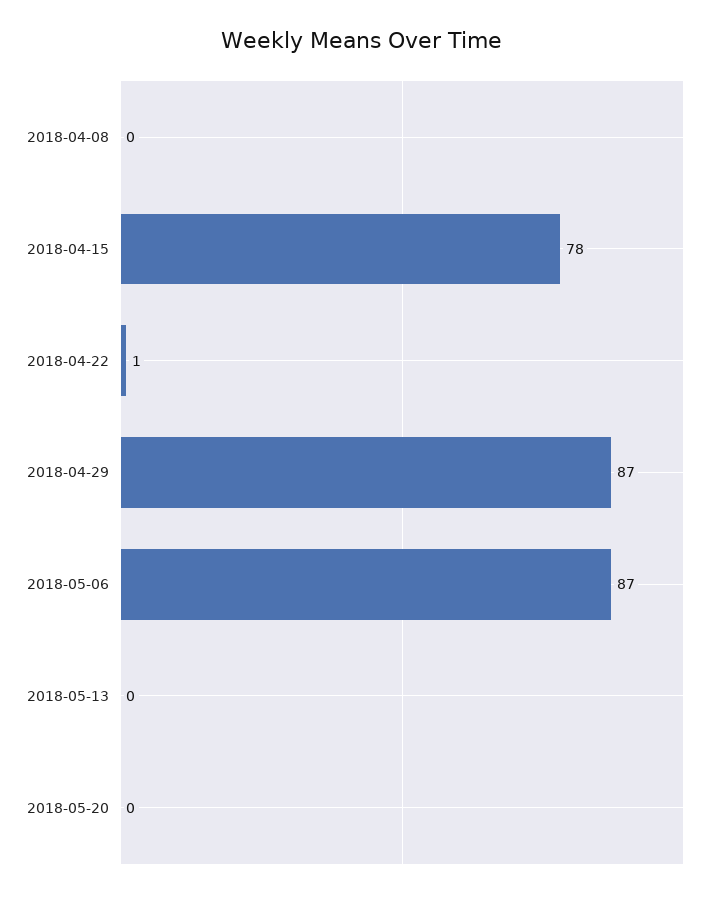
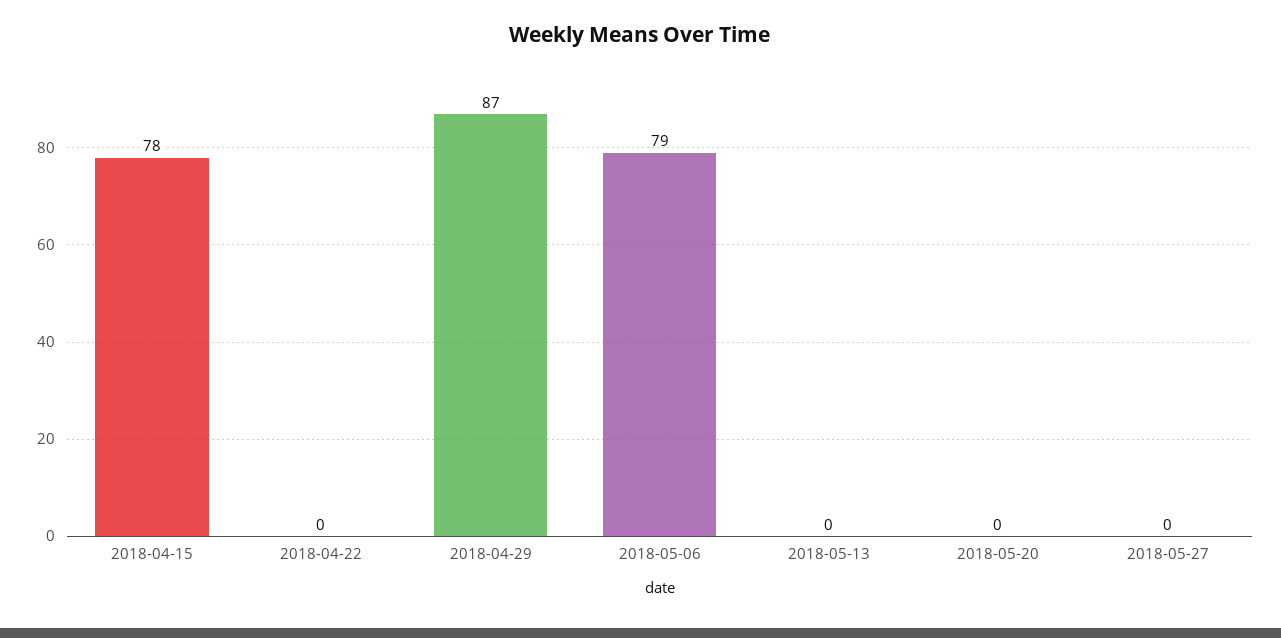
2018-04-08: 0 -> none
2018-04-22: 1 -> 0
2018-05-06: 87 -> 79
2018-05-27: none -> 0

